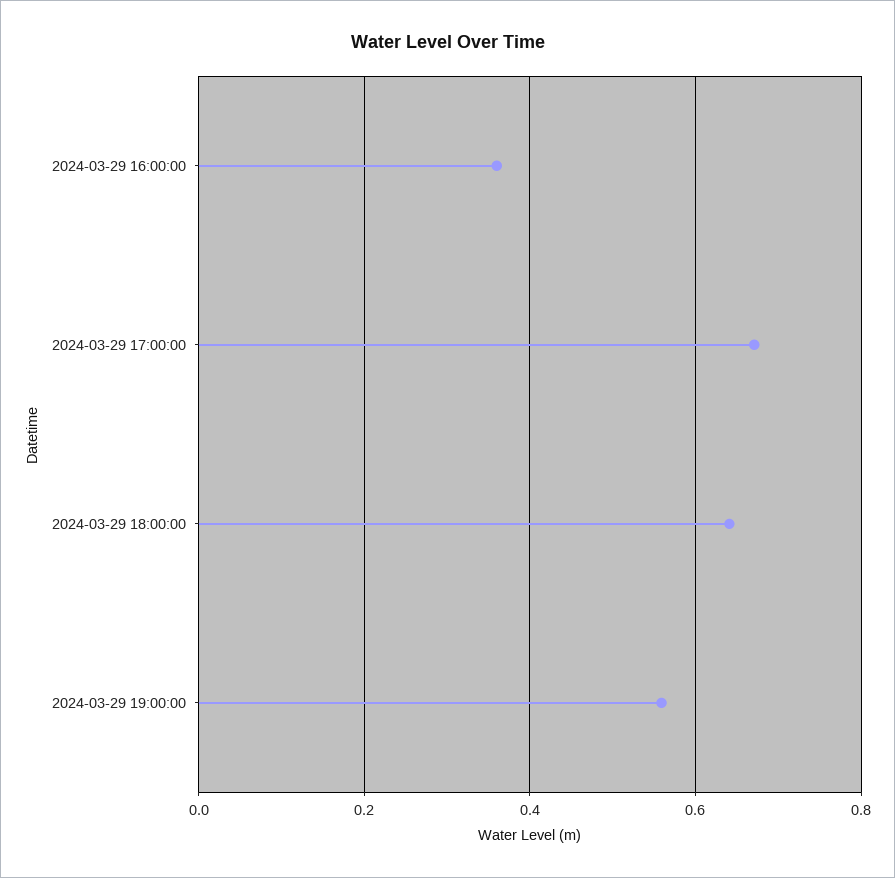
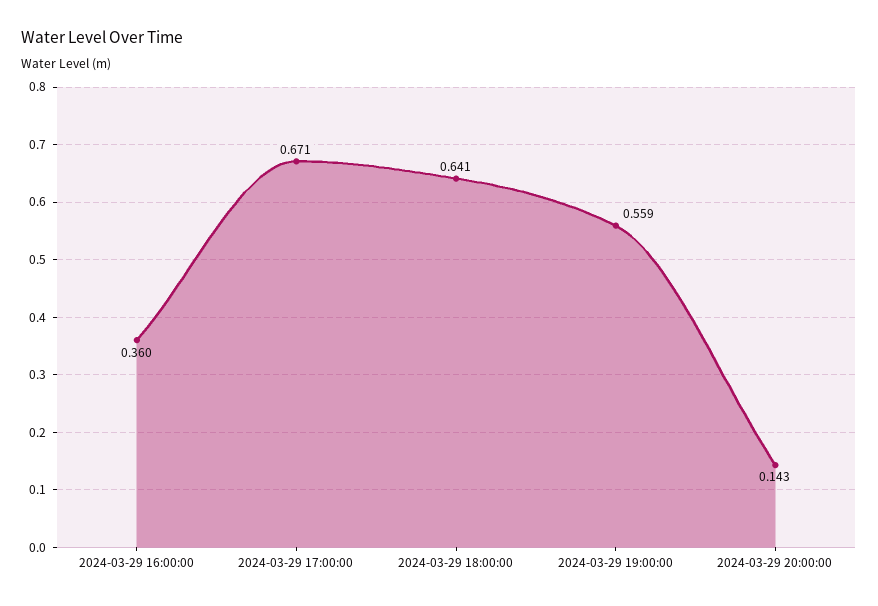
2024-03-29 20:00:00: none -> 0.143

